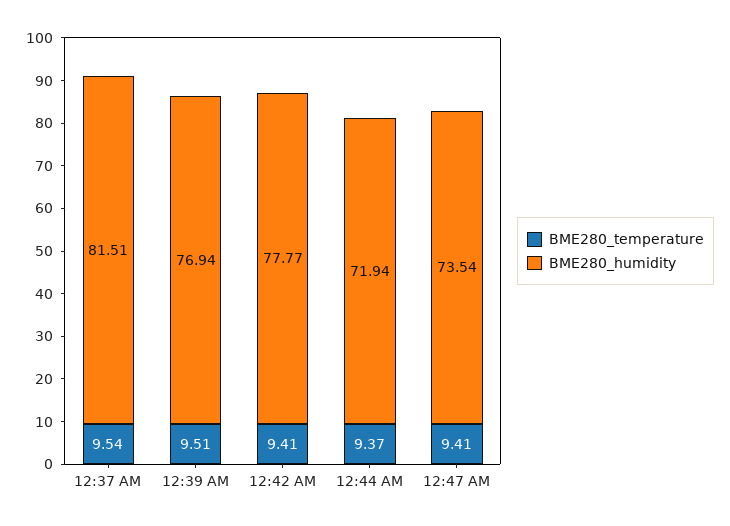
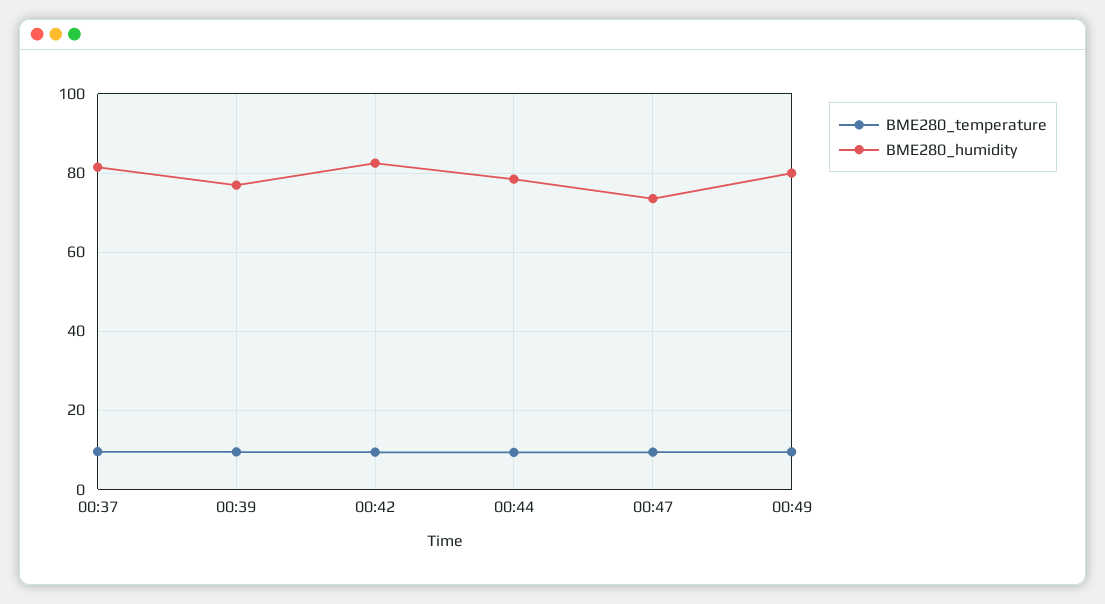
BME280_humidity, 12:42 AM: 77.77 -> 82
BME280_humidity, 12:44 AM: 71.94 -> 78
BME280_temperature, 00:49: none -> 10
BME280_humidity, 00:49: none -> 80

